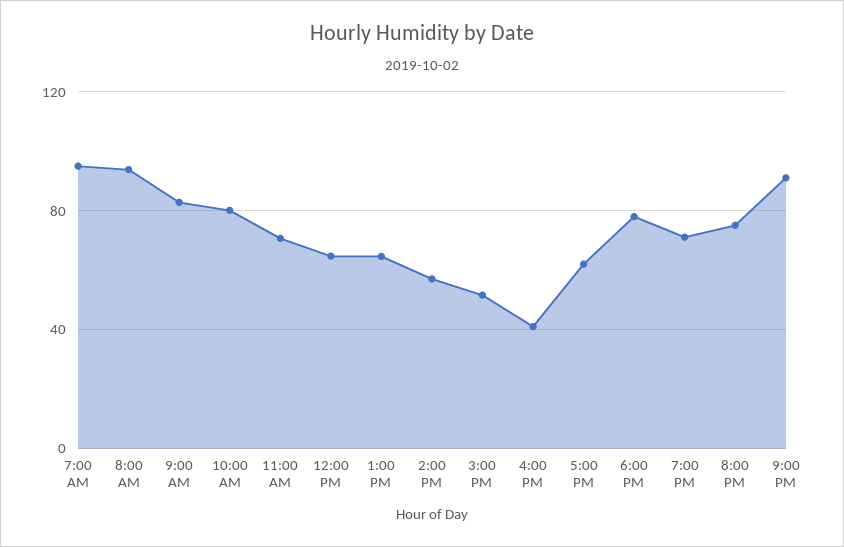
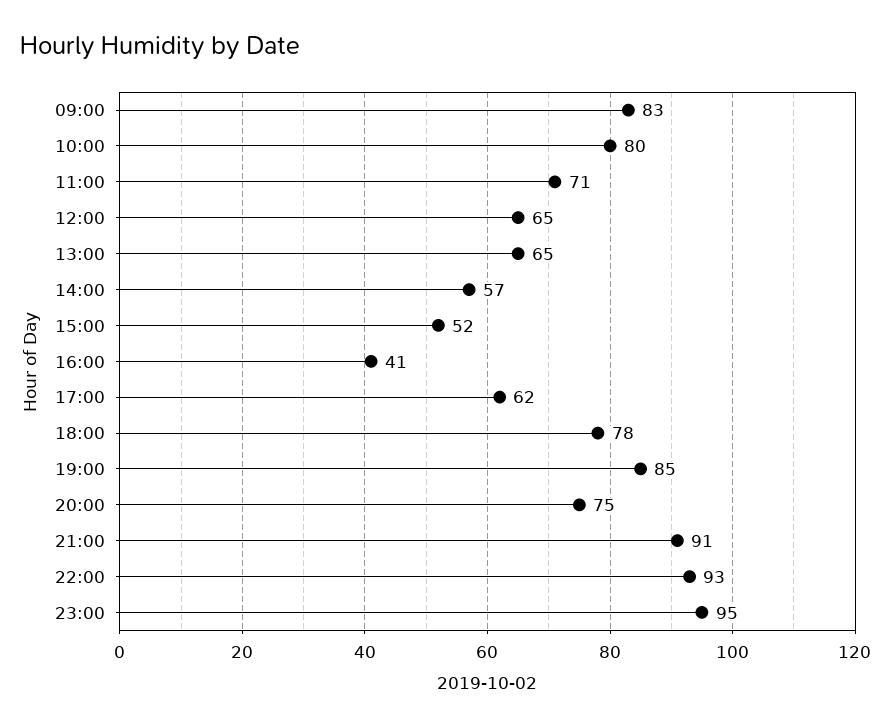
7:00 AM: 95 -> none
8:00 AM: 95 -> none
7:00 PM: 70 -> 85
22:00: none -> 93
23:00: none -> 95

